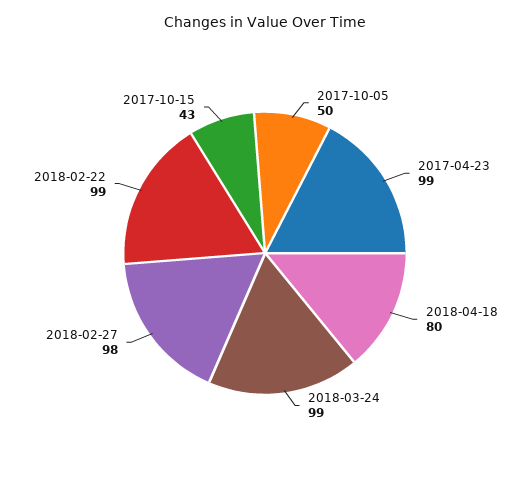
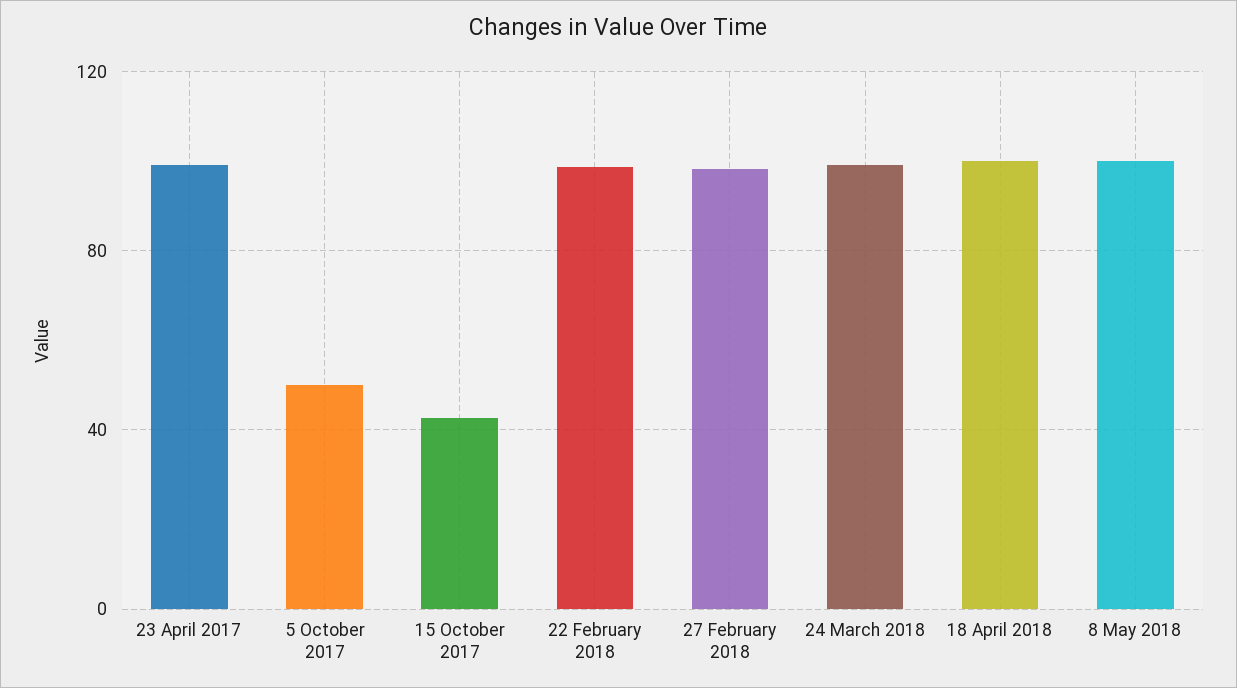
2018-04-18: 80 -> 100
8 May 2018: none -> 100

